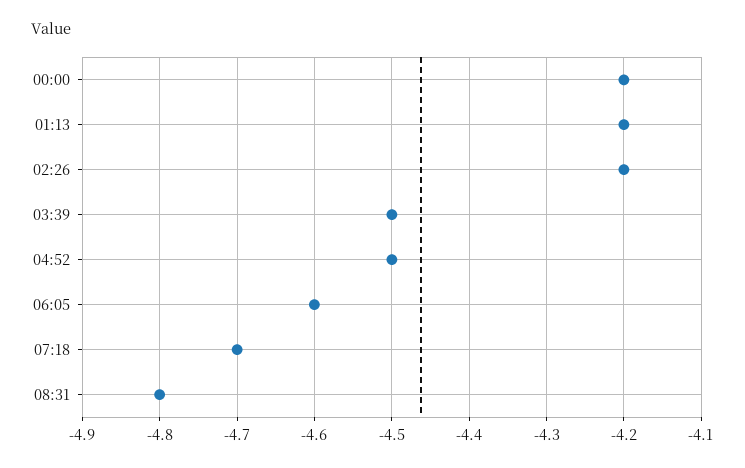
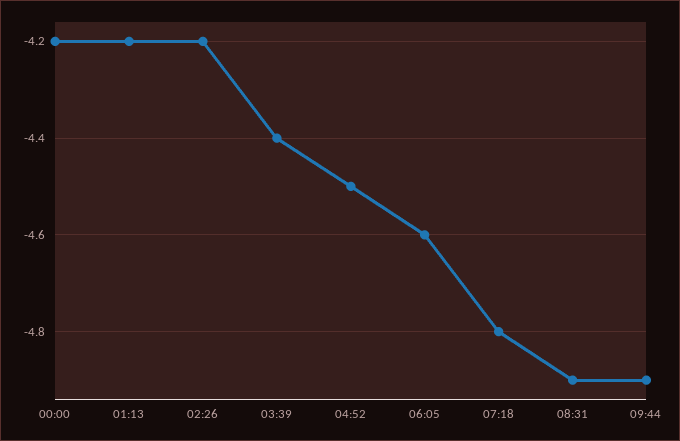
03:39: -4.5 -> -4.4
07:18: -4.7 -> -4.8
08:31: -4.8 -> -4.9
09:44: none -> -4.9

